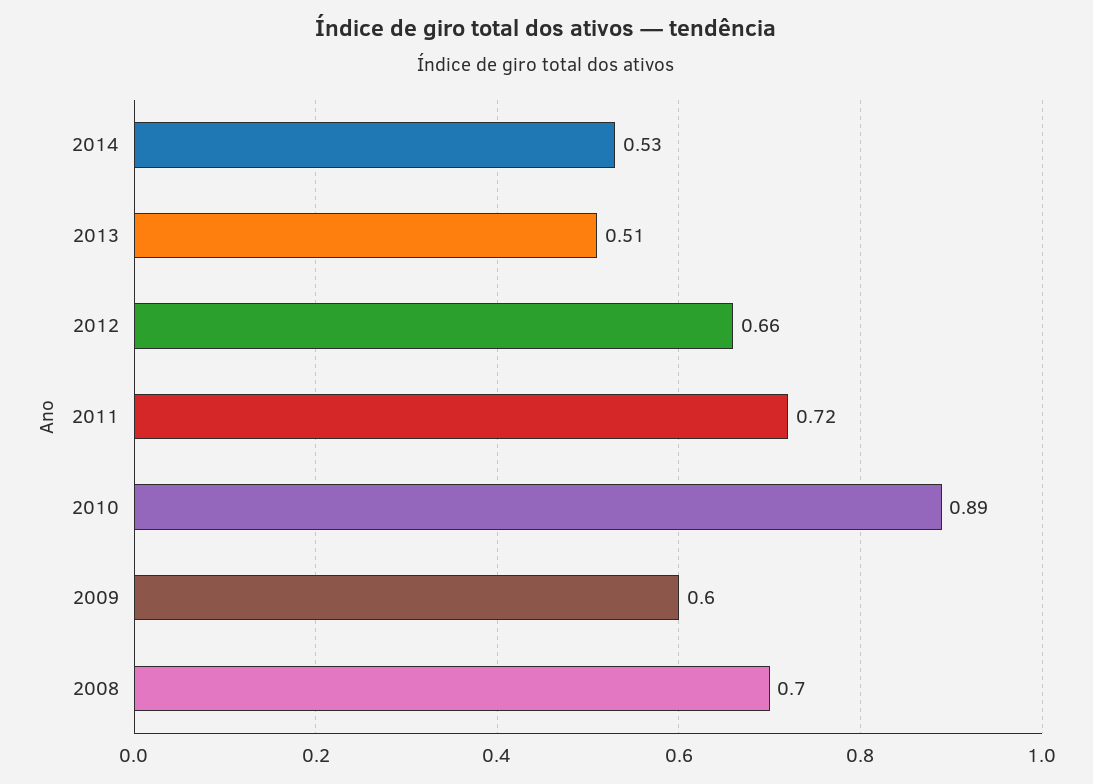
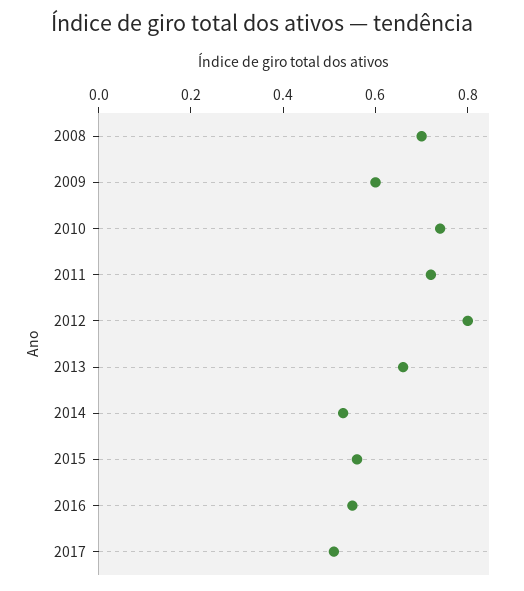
2013: 0.51 -> 0.65
2012: 0.66 -> 0.8
2010: 0.89 -> 0.75
2015: none -> 0.55
2016: none -> 0.55
2017: none -> 0.5

